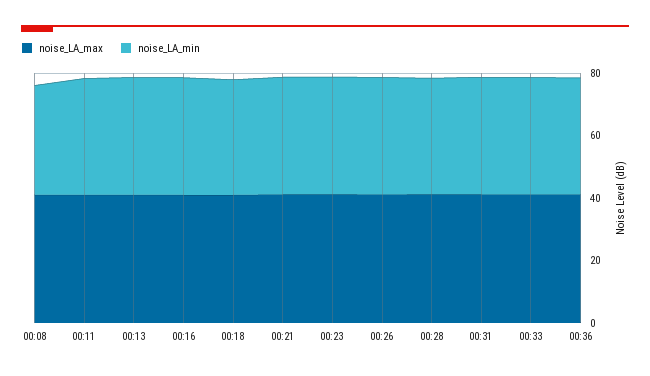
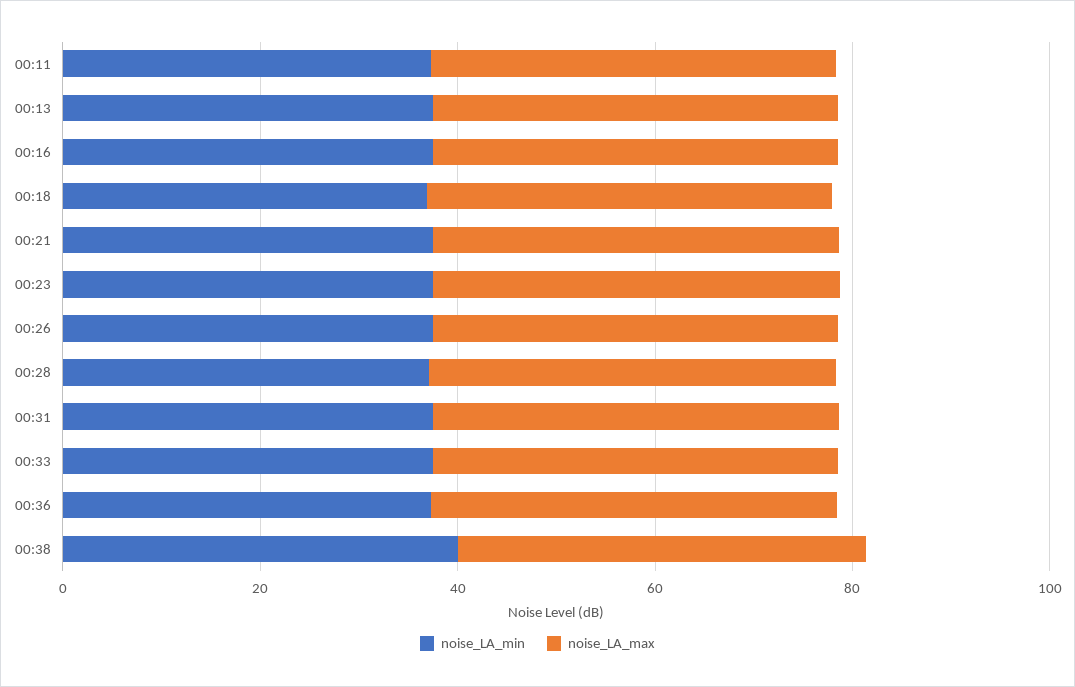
noise_LA_max, 00:08: 40 -> none
noise_LA_min, 00:08: 35 -> none
noise_LA_min, 00:38: none -> 40
noise_LA_max, 00:38: none -> 40

